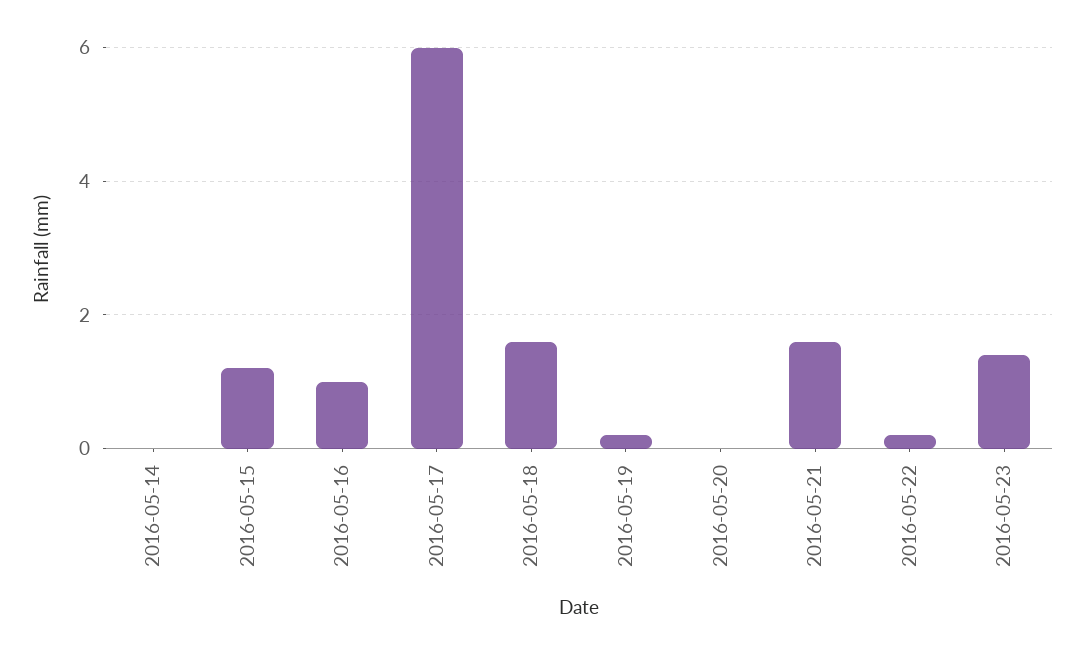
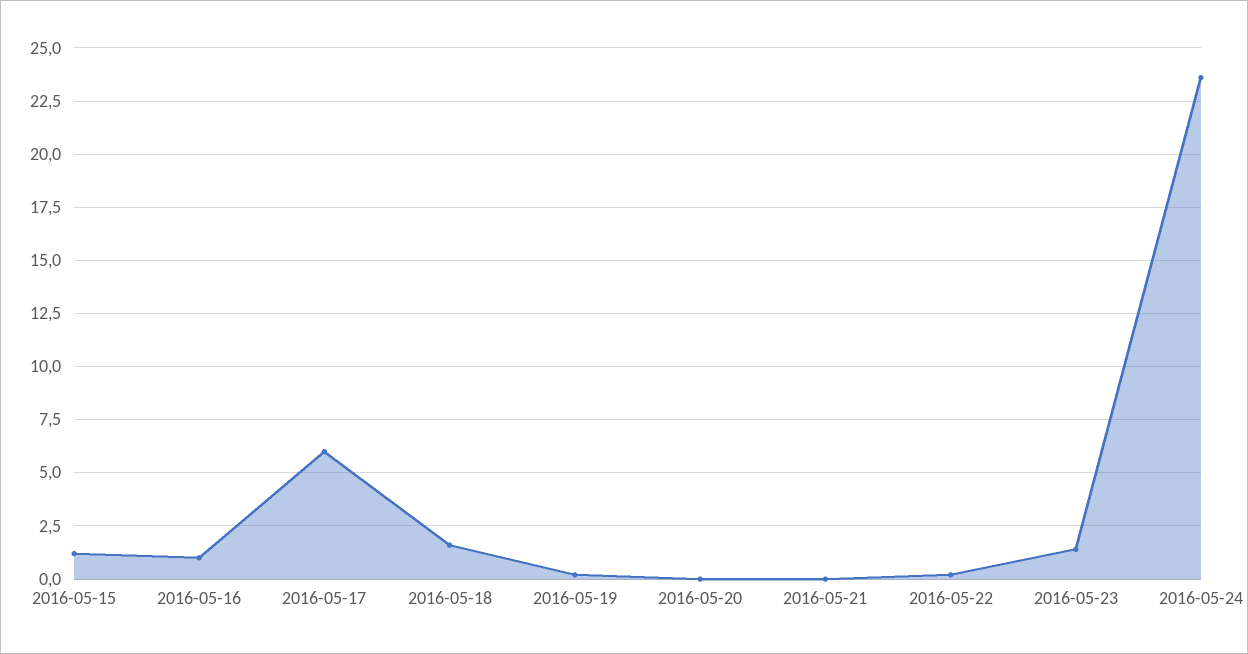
2016-05-14: 0 -> none
2016-05-21: 1.5 -> 0
2016-05-24: none -> 23.5

